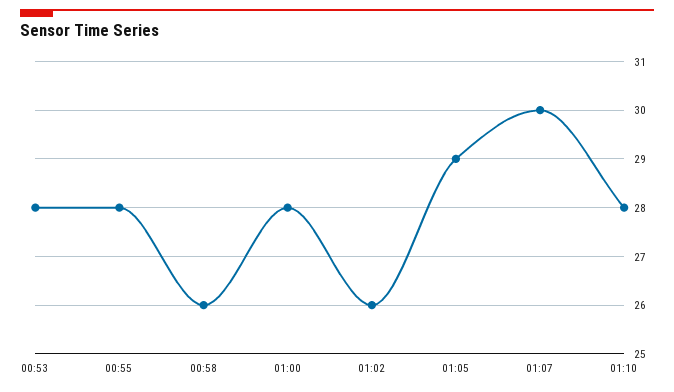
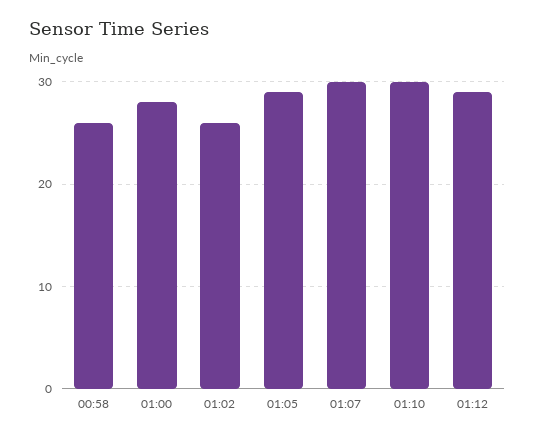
00:53: 28 -> none
00:55: 28 -> none
01:10: 28 -> 30
01:12: none -> 29

